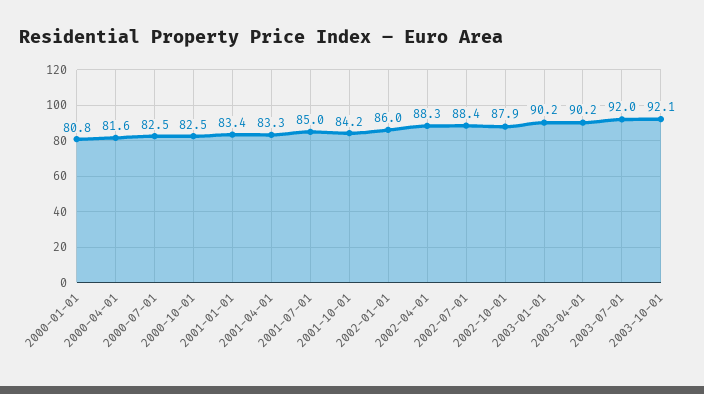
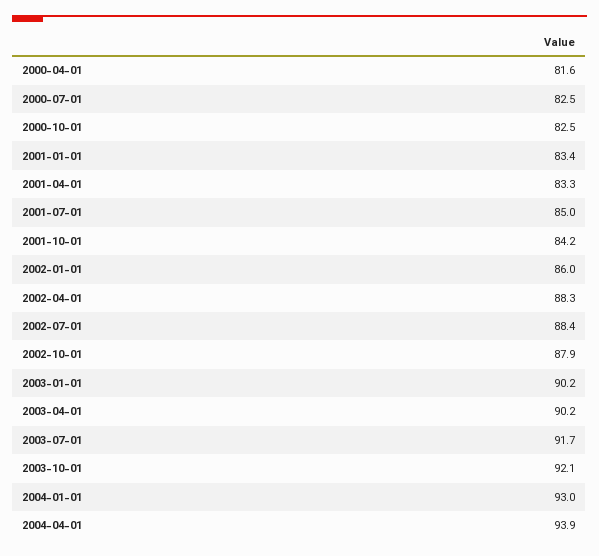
2000-01-01: 80.8 -> none
2003-07-01: 92 -> 91.7
2004-01-01: none -> 93
2004-04-01: none -> 93.9

